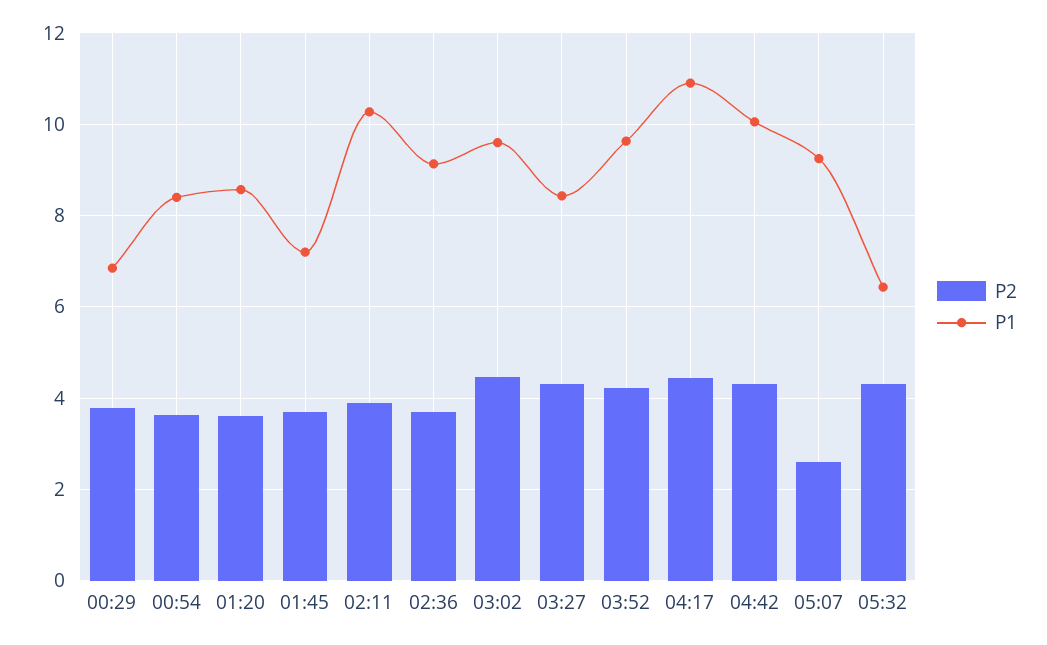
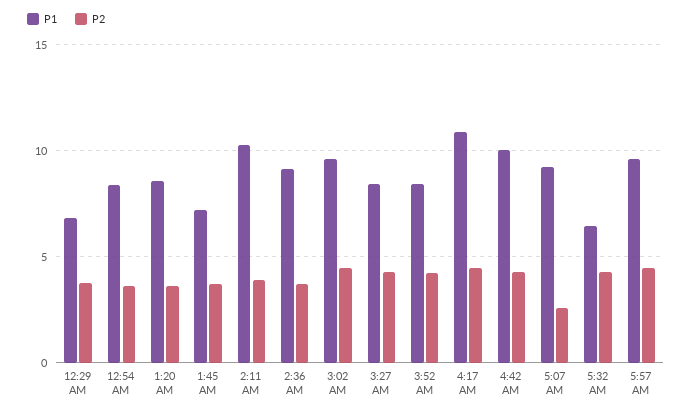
P1, 03:52: 9.6 -> 8.5
P1, 5:57 AM: none -> 9.5
P2, 5:57 AM: none -> 4.5

